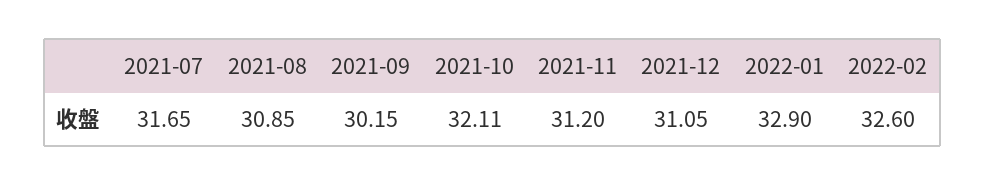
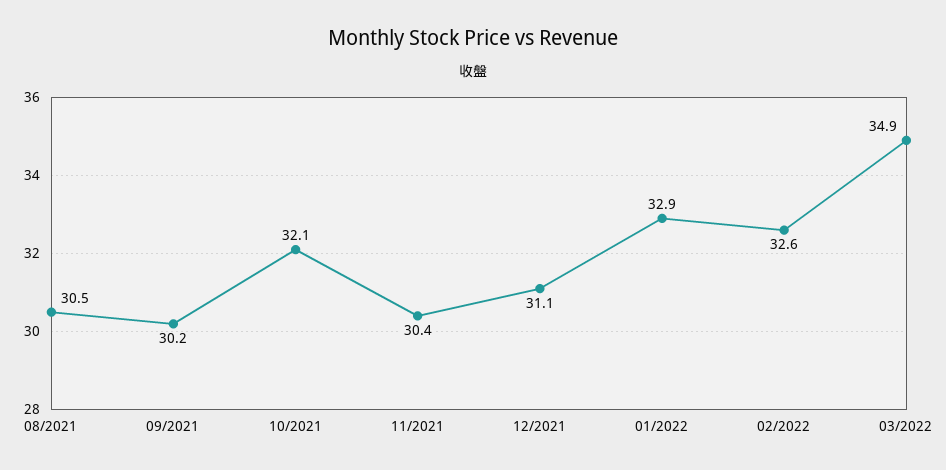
2021-07: 31.65 -> none
2021-08: 30.85 -> 30.5
2021-11: 31.2 -> 30.4
03/2022: none -> 34.9

